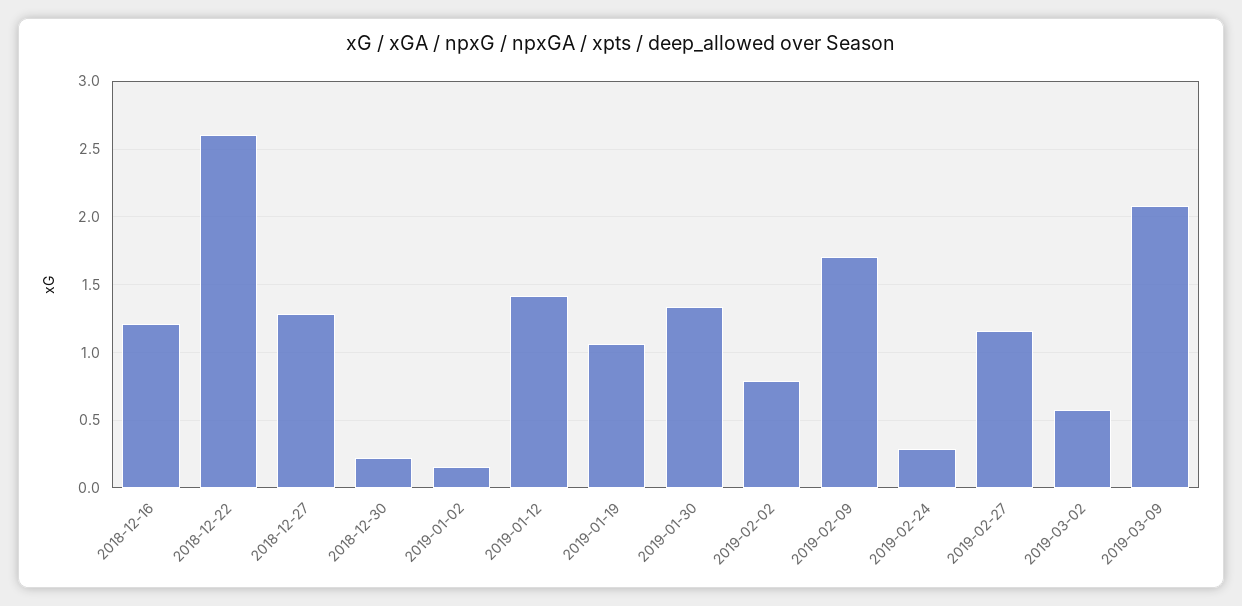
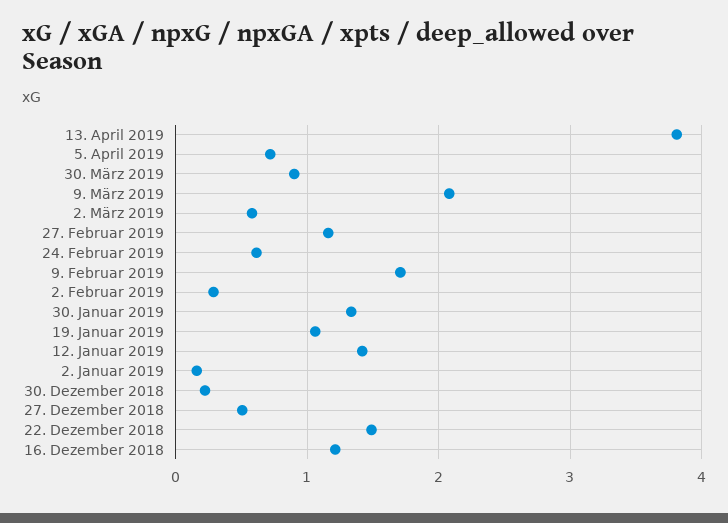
2018-12-22: 2.6 -> 1.5
2018-12-27: 1.3 -> 0.5
2019-02-02: 0.8 -> 0.3
2019-02-24: 0.3 -> 0.6
13. April 2019: none -> 3.8
5. April 2019: none -> 0.7
30. März 2019: none -> 0.9

